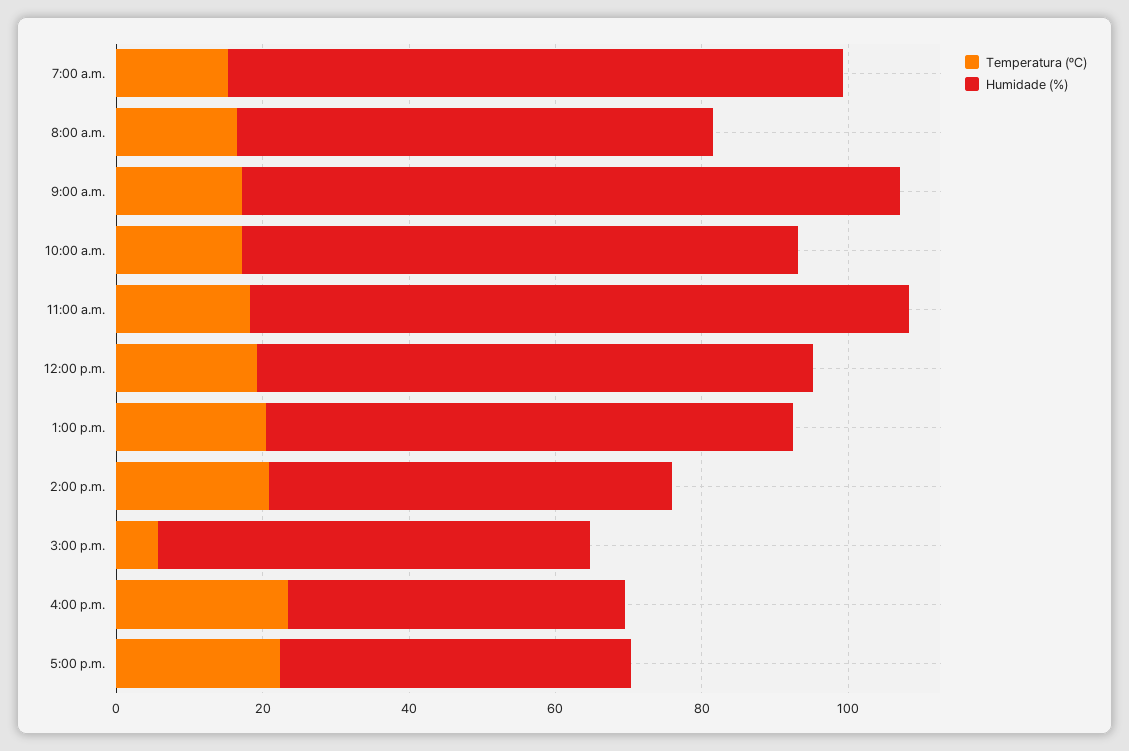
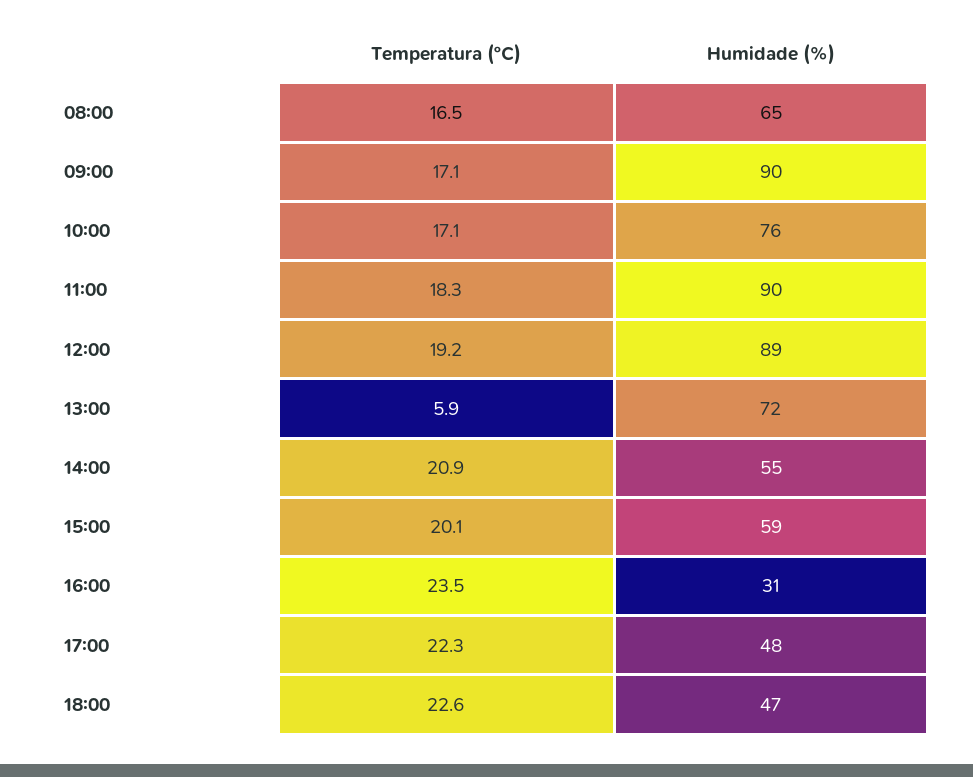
Temperatura (ºC), 7:00 a.m.: 15 -> none
Humidade (%), 7:00 a.m.: 85 -> none
Humidade (%), 12:00 p.m.: 75 -> 89
Temperatura (ºC), 1:00 p.m.: 20 -> 5.9
Temperatura (ºC), 3:00 p.m.: 5 -> 20.1
Humidade (%), 4:00 p.m.: 45 -> 31
Temperatura (ºC), 18:00: none -> 22.6
Humidade (%), 18:00: none -> 47

